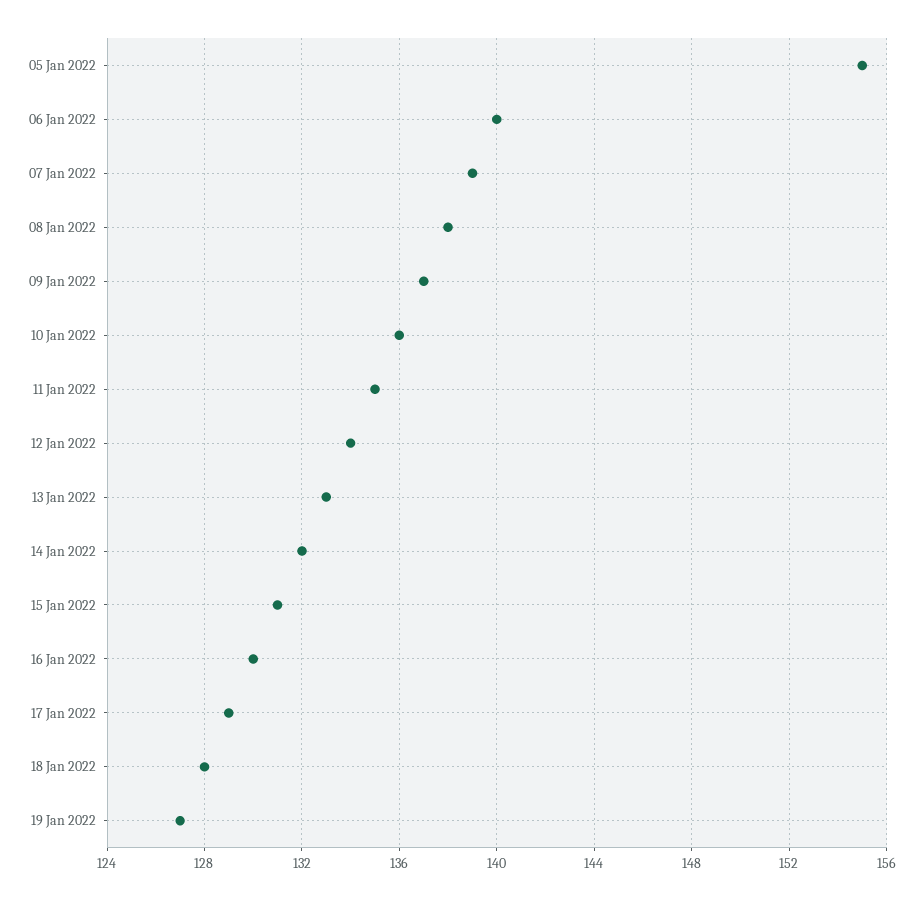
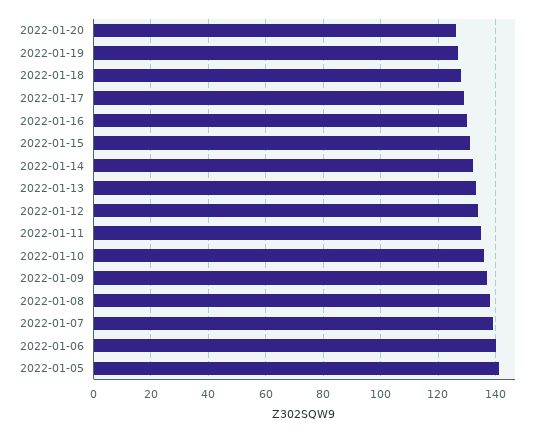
05 Jan 2022: 155 -> 140
2022-01-20: none -> 125

